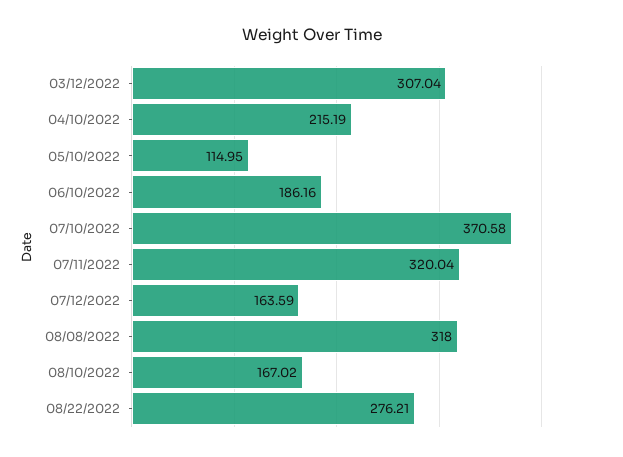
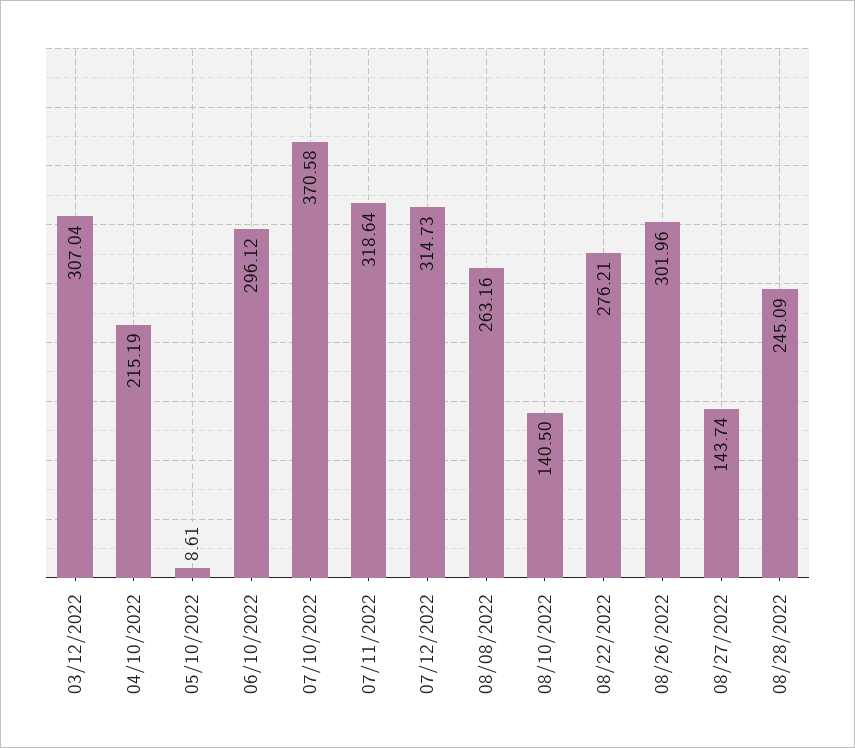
05/10/2022: 114.95 -> 8.61
06/10/2022: 186.16 -> 296.12
07/11/2022: 320.04 -> 318.64
07/12/2022: 163.59 -> 314.73
08/08/2022: 318 -> 263.16
08/10/2022: 167.02 -> 140.5
08/26/2022: none -> 301.96
08/27/2022: none -> 143.74
08/28/2022: none -> 245.09

